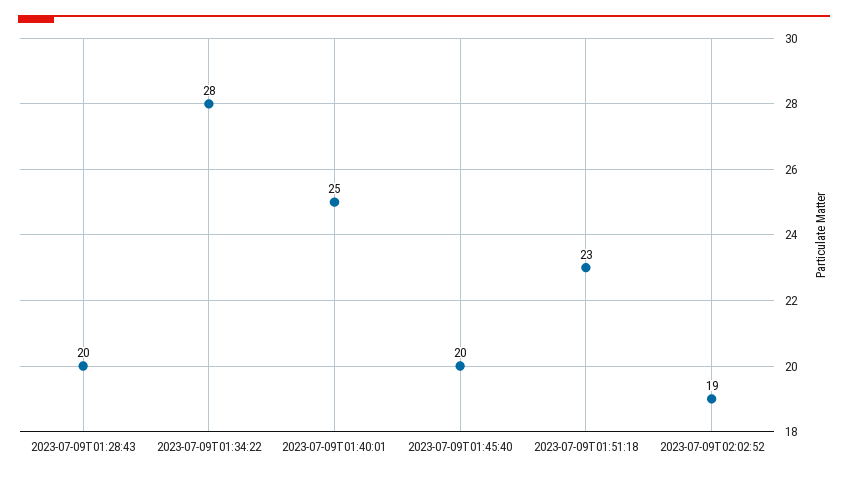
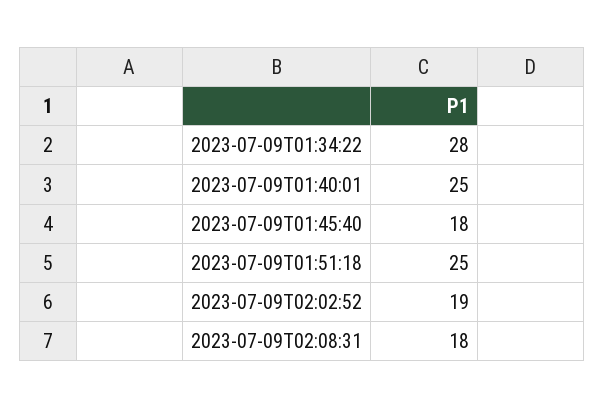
2023-07-09T01:28:43: 20 -> none
2023-07-09T01:45:40: 20 -> 18
2023-07-09T01:51:18: 23 -> 25
2023-07-09T02:08:31: none -> 18

